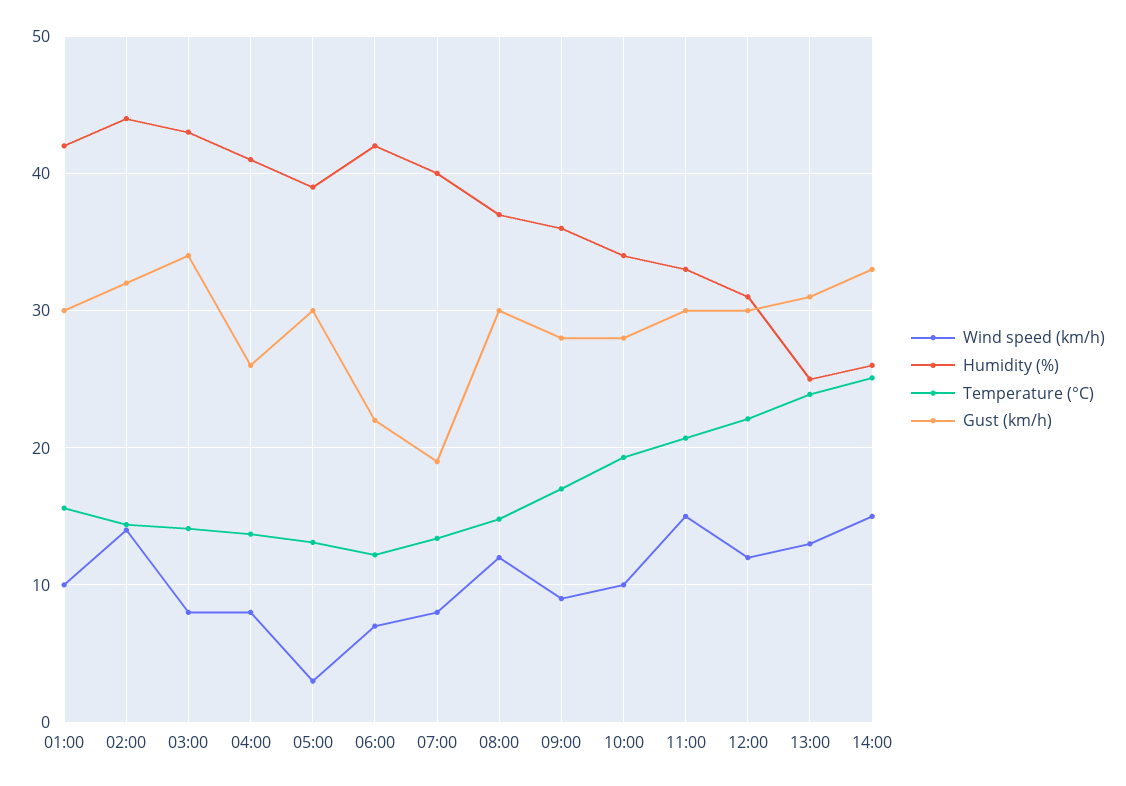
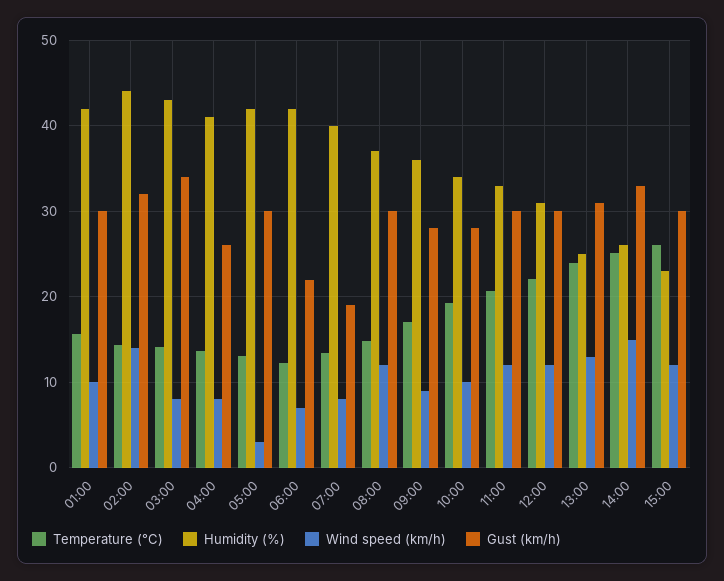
Humidity (%), 05:00: 39 -> 42
Wind speed (km/h), 11:00: 15 -> 12
Temperature (°C), 15:00: none -> 26
Humidity (%), 15:00: none -> 23
Wind speed (km/h), 15:00: none -> 12
Gust (km/h), 15:00: none -> 30

